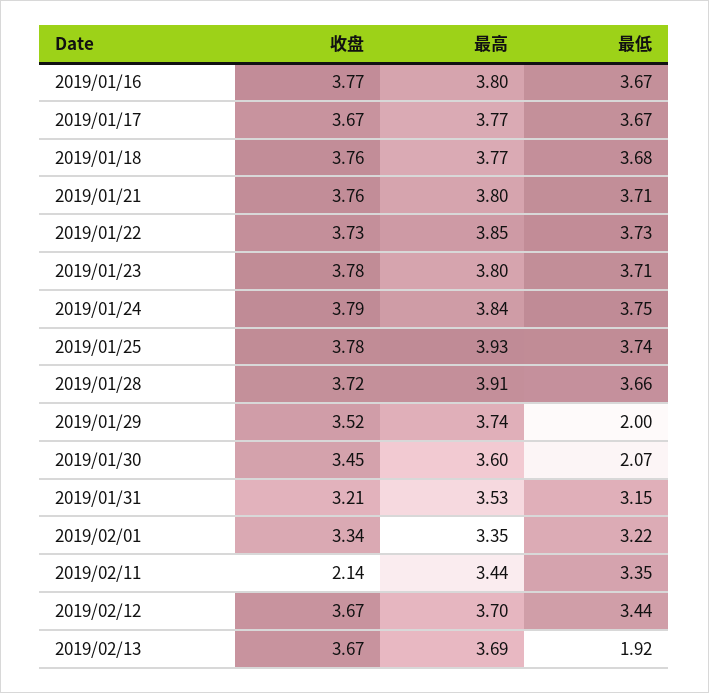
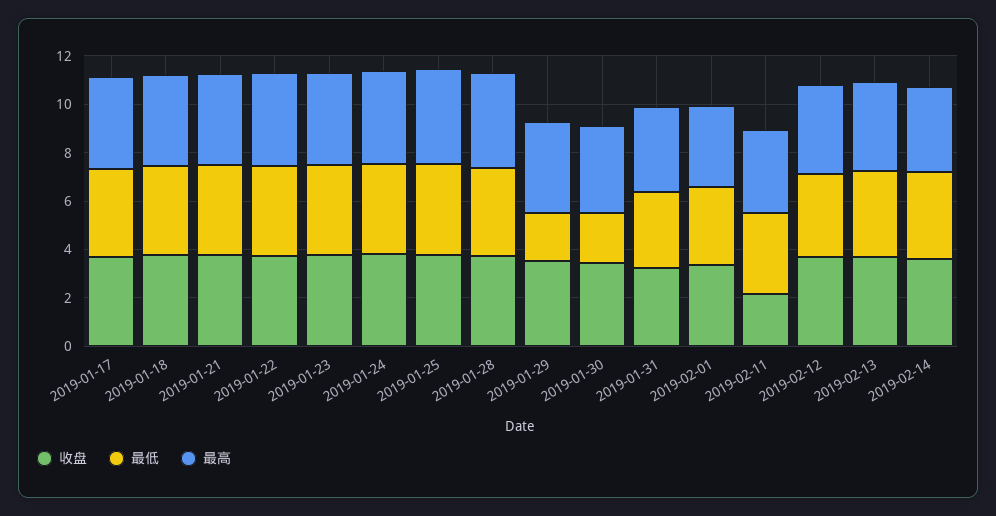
收盘, 2019/01/16: 3.77 -> none
最高, 2019/01/16: 3.8 -> none
最低, 2019/01/16: 3.67 -> none
最低, 2019/02/13: 1.92 -> 3.5
收盘, 2019-02-14: none -> 3.5
最低, 2019-02-14: none -> 3.5
最高, 2019-02-14: none -> 3.5

